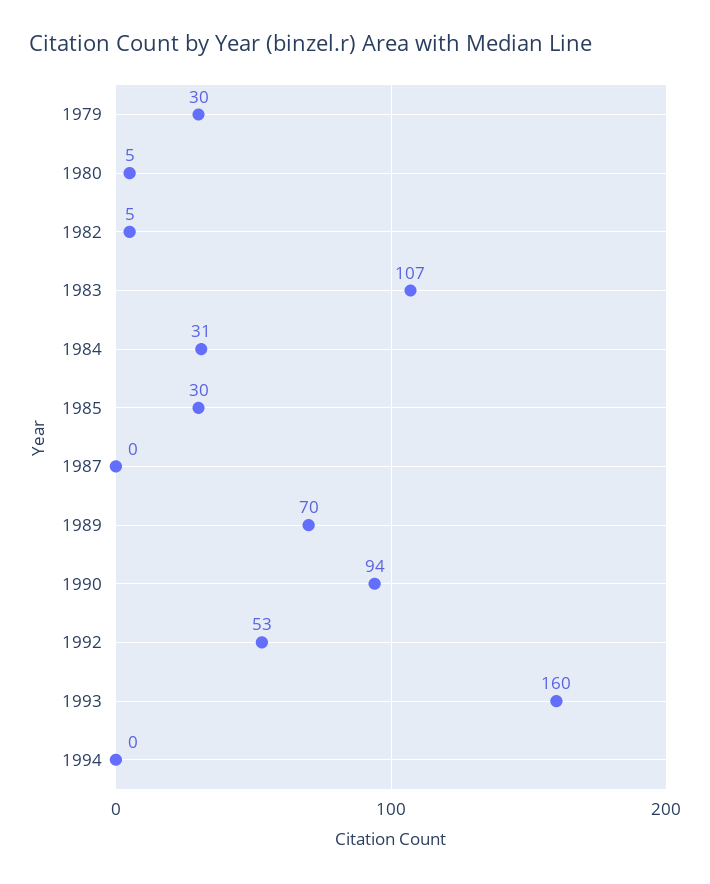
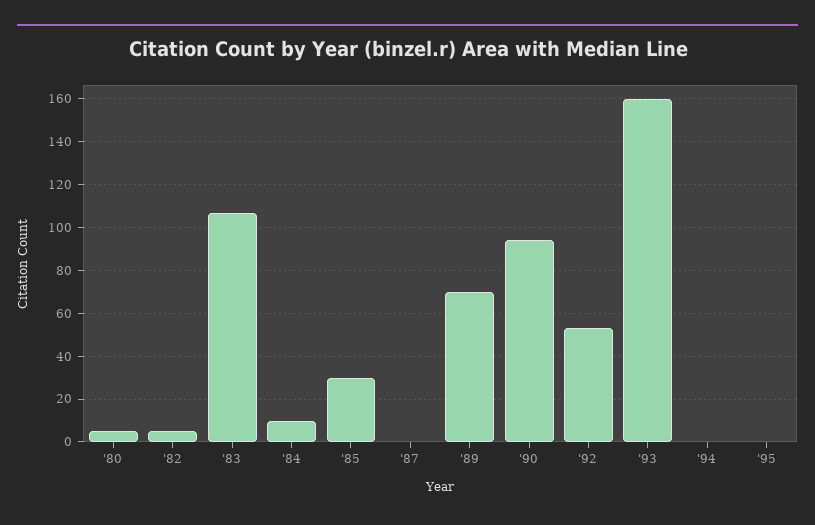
1979: 30 -> none
1984: 31 -> 10
'95: none -> 0

